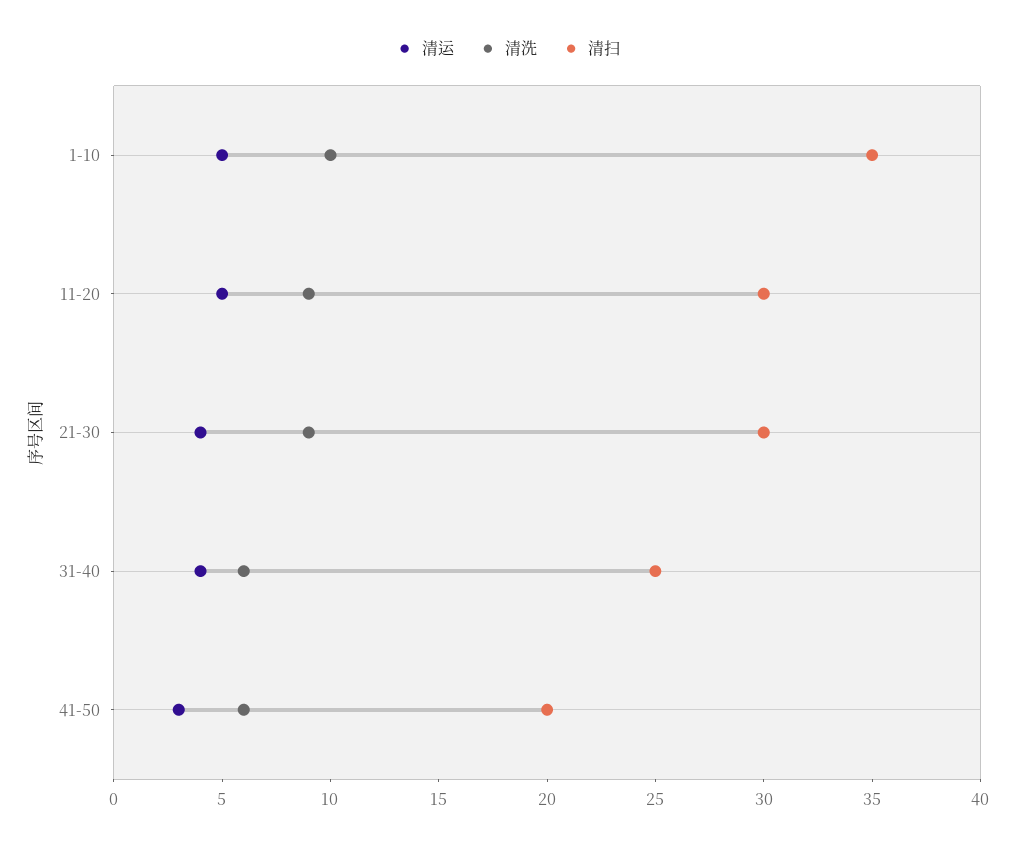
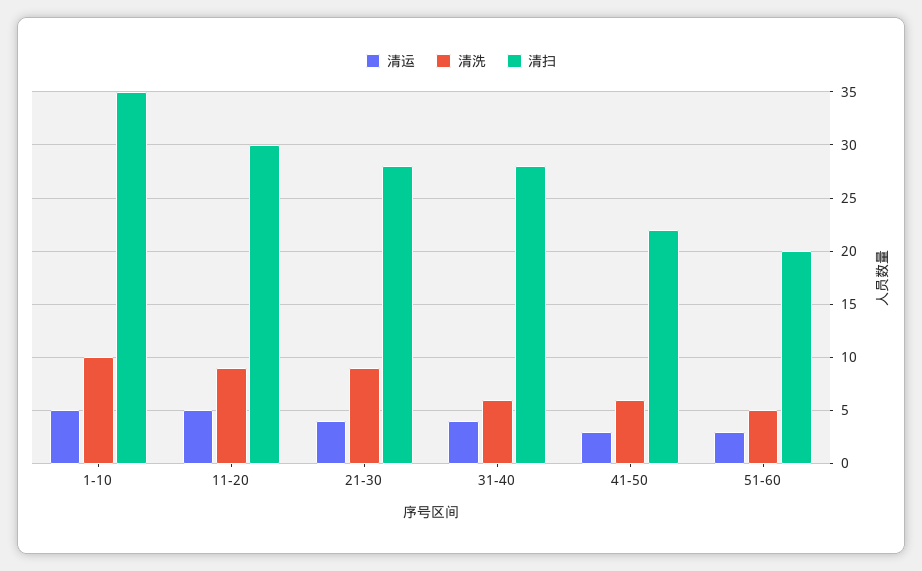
清扫, 21-30: 30 -> 28
清扫, 31-40: 25 -> 28
清扫, 41-50: 20 -> 22
清运, 51-60: none -> 3
清洗, 51-60: none -> 5
清扫, 51-60: none -> 20

